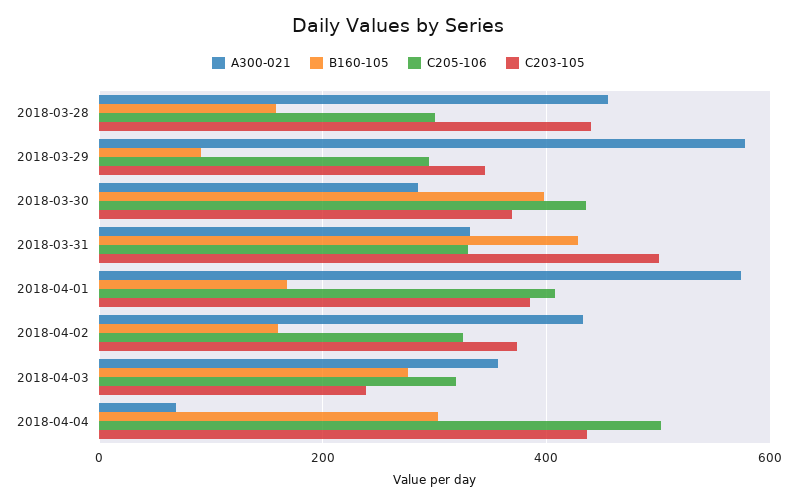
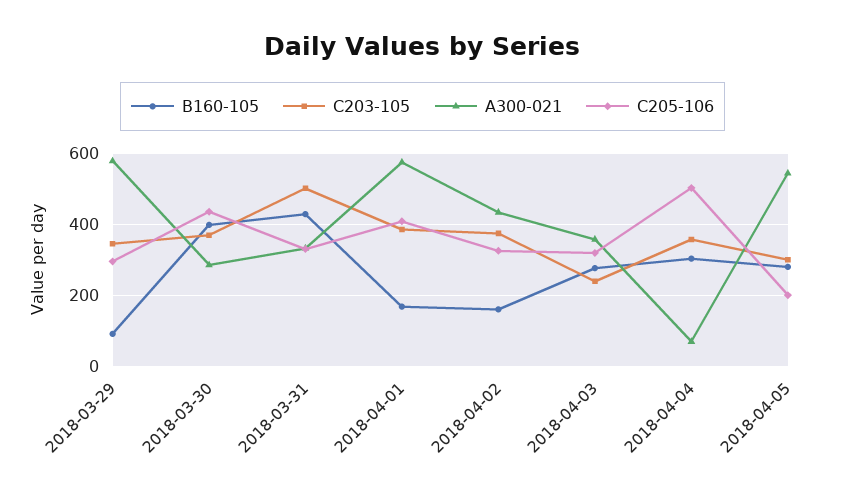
A300-021, 2018-03-28: 460 -> none
B160-105, 2018-03-28: 160 -> none
C205-106, 2018-03-28: 300 -> none
C203-105, 2018-03-28: 440 -> none
C203-105, 2018-04-04: 440 -> 360
B160-105, 2018-04-05: none -> 280
C203-105, 2018-04-05: none -> 300
A300-021, 2018-04-05: none -> 540
C205-106, 2018-04-05: none -> 200

